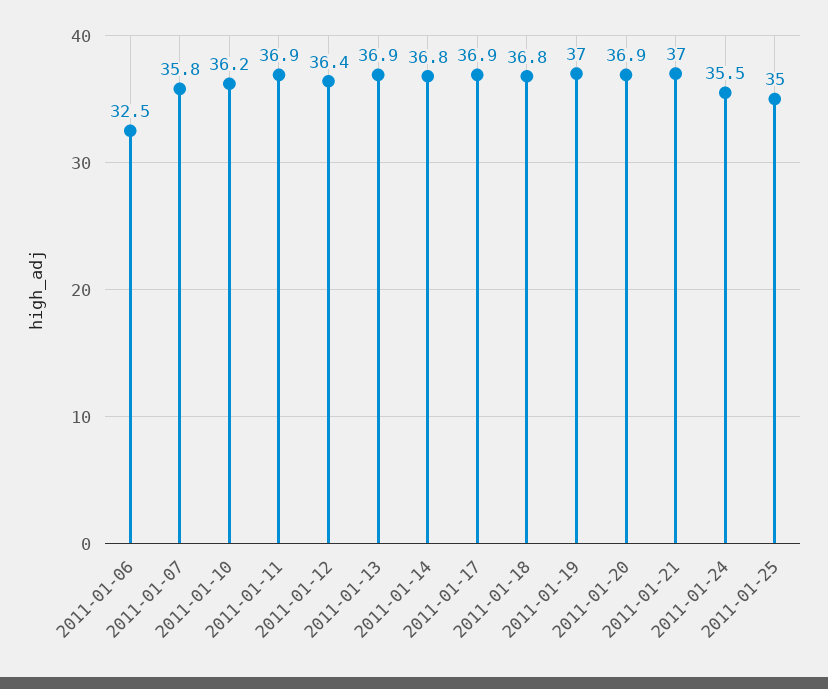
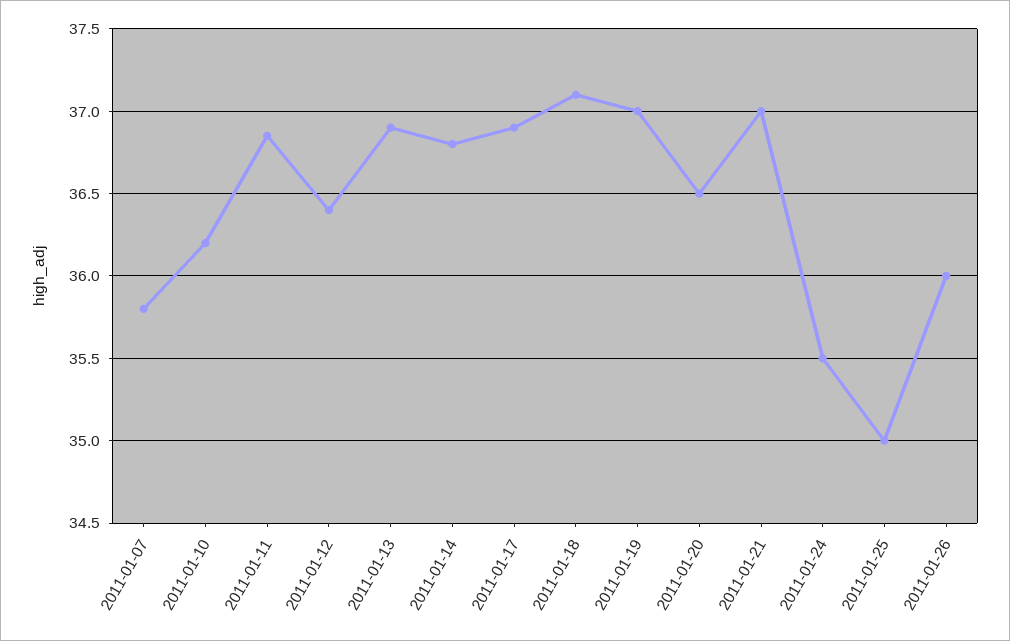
2011-01-06: 32.5 -> none
2011-01-18: 36.8 -> 37.1
2011-01-20: 36.9 -> 36.5
2011-01-26: none -> 36

